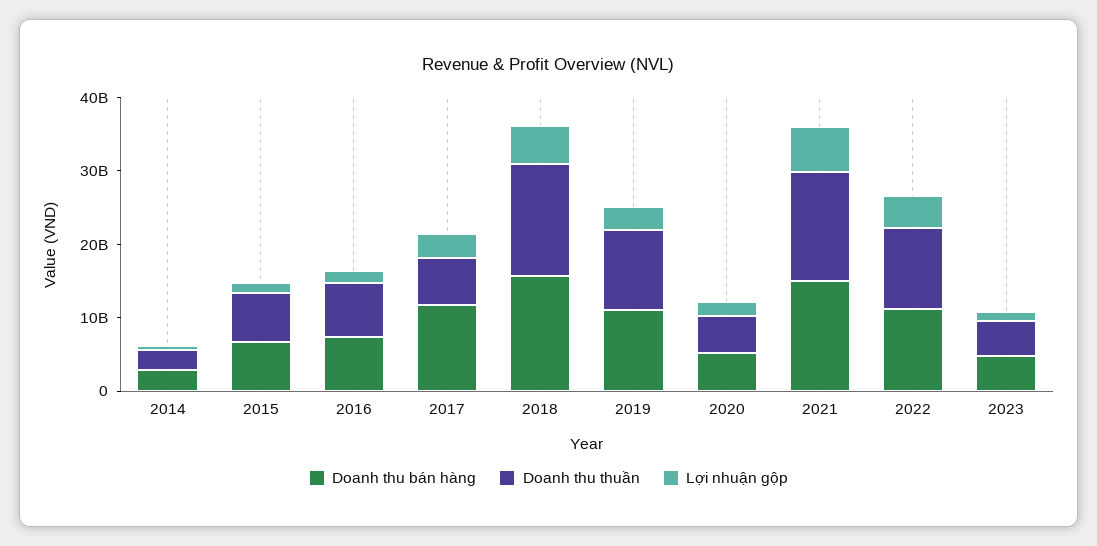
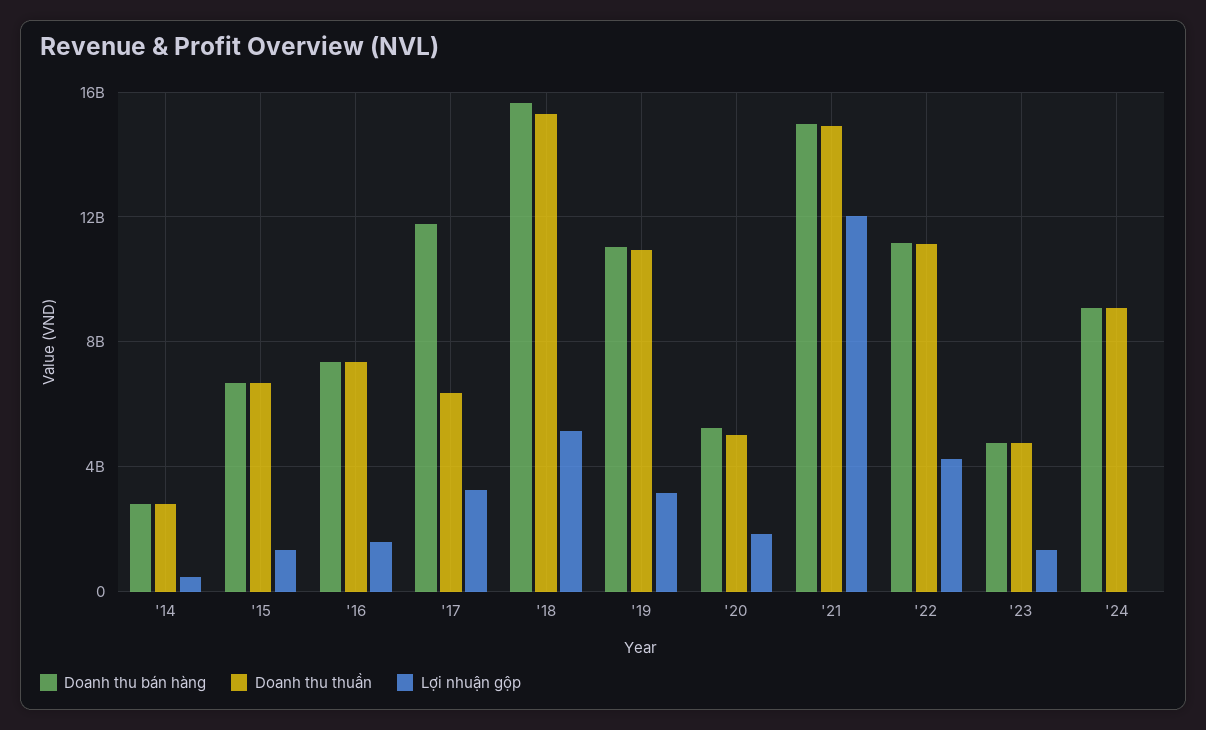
Lợi nhuận gộp, 2021: 6000000000 -> 12000000000
Doanh thu bán hàng, '24: none -> 9000000000
Doanh thu thuần, '24: none -> 9000000000
Lợi nhuận gộp, '24: none -> 0

